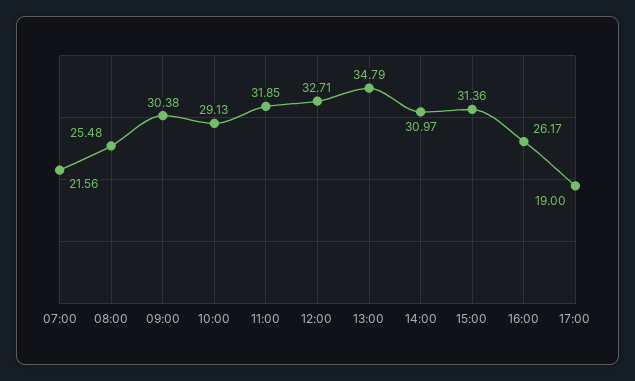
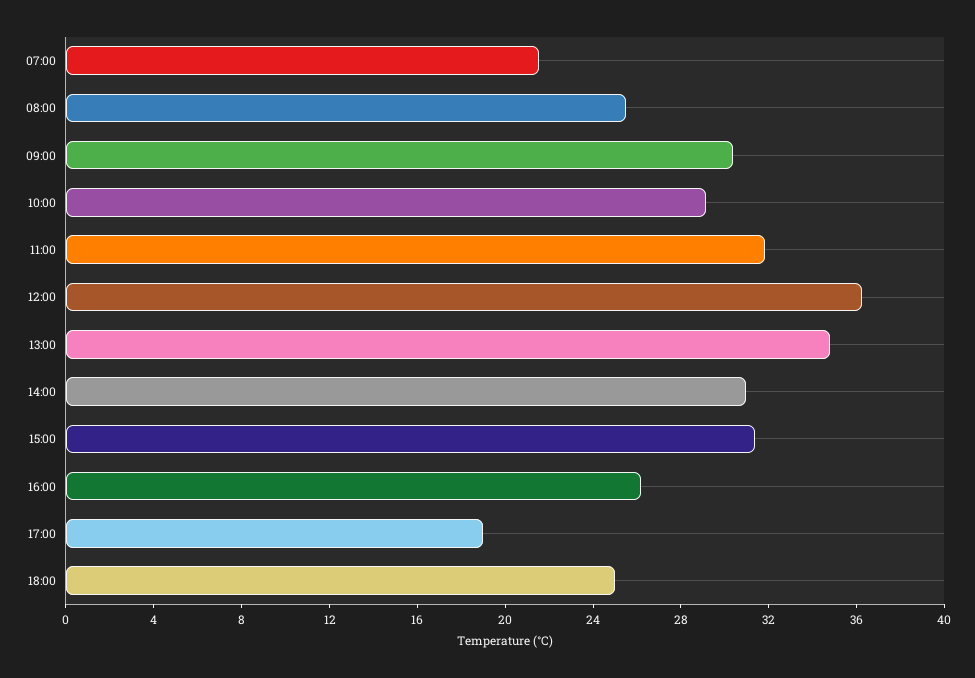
12:00: 32.71 -> 36
18:00: none -> 25

